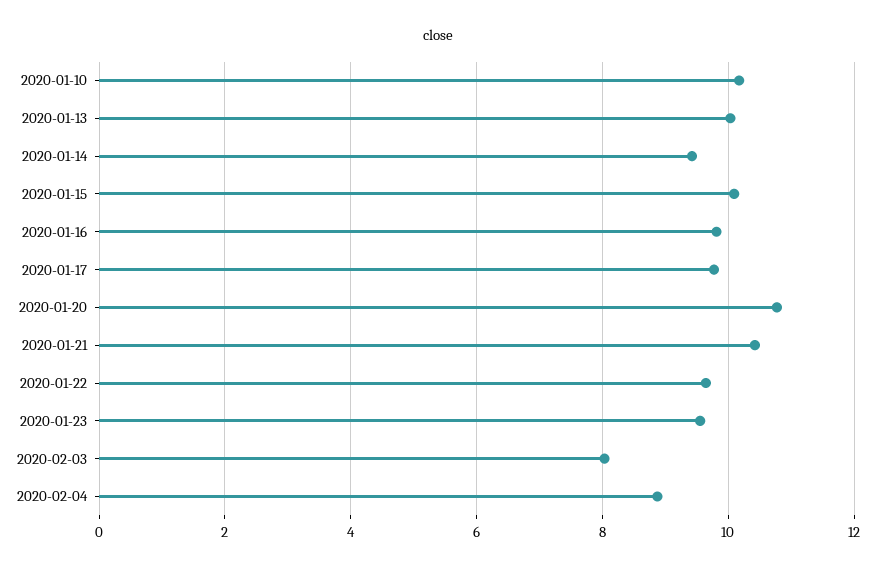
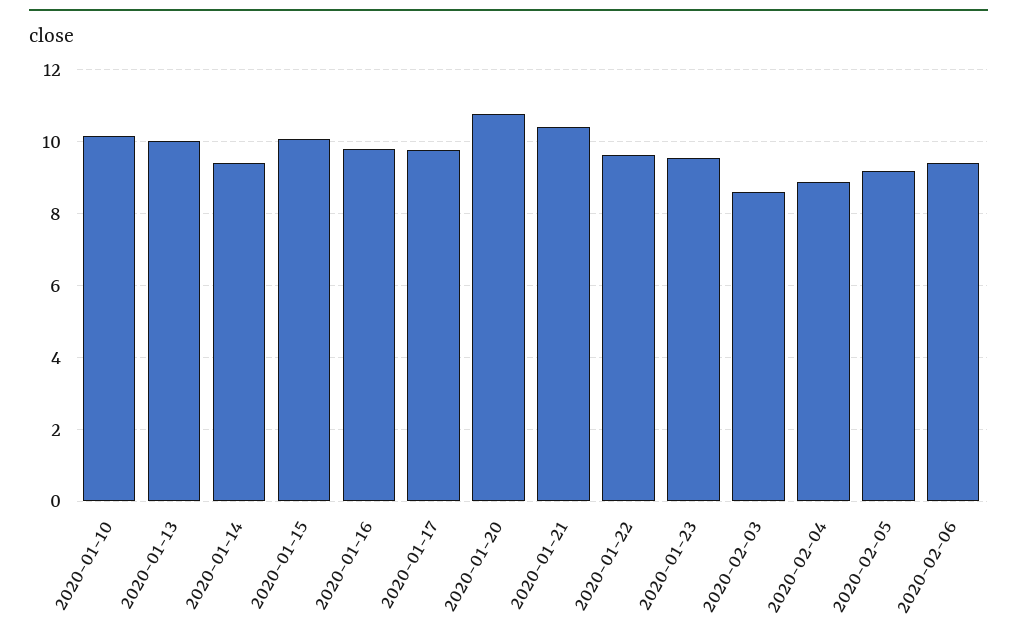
2020-02-03: 8 -> 8.6
2020-02-05: none -> 9.2
2020-02-06: none -> 9.4

